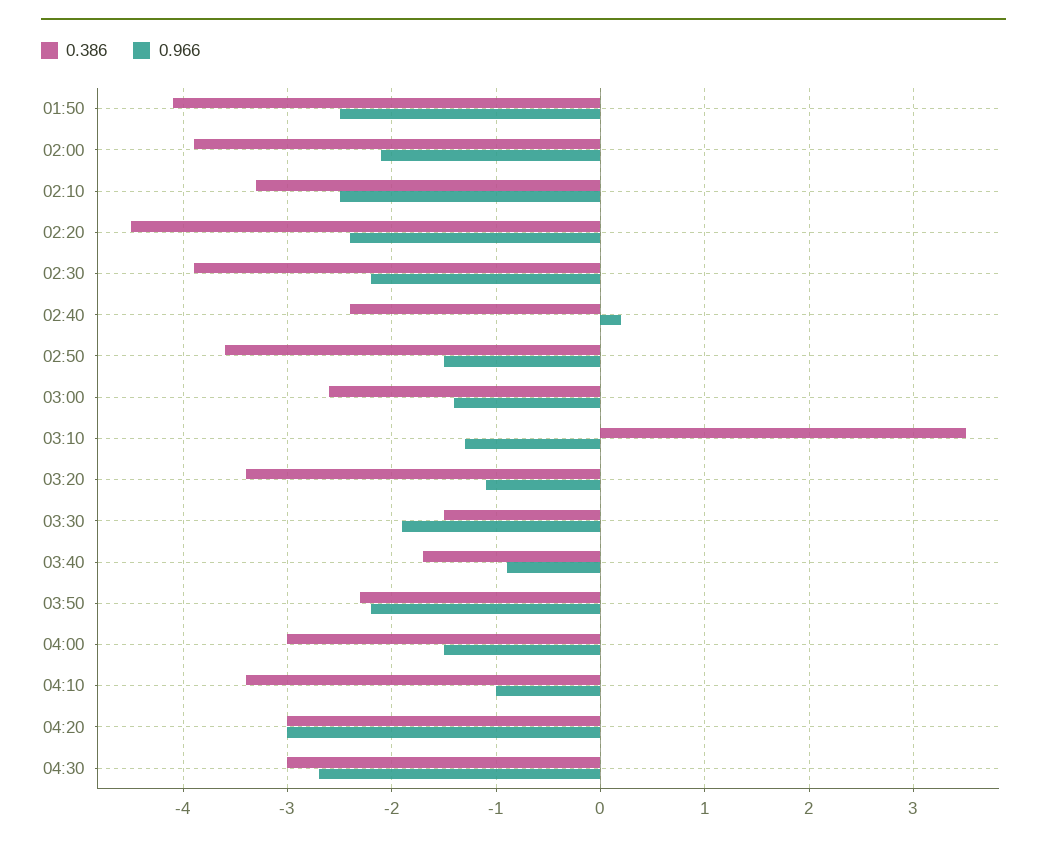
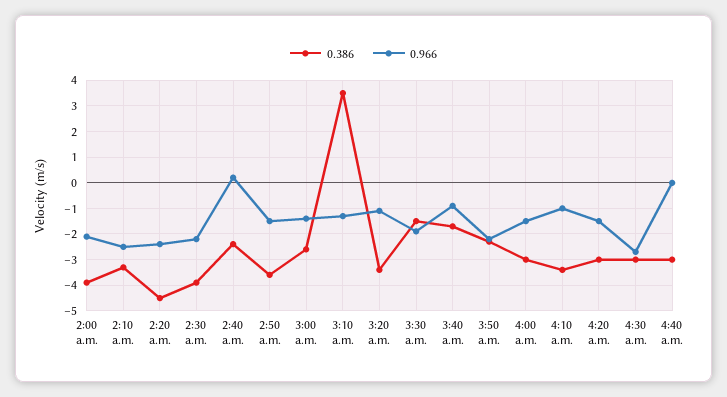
0.386, 01:50: -4.1 -> none
0.966, 01:50: -2.5 -> none
0.966, 04:20: -3 -> -1.5
0.386, 4:40 a.m.: none -> -3
0.966, 4:40 a.m.: none -> 0

